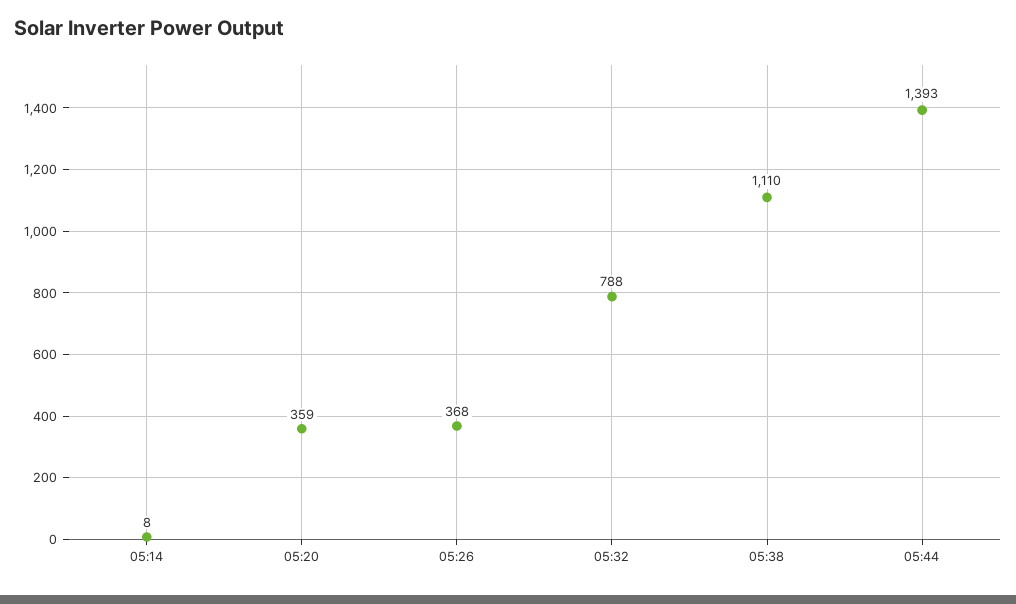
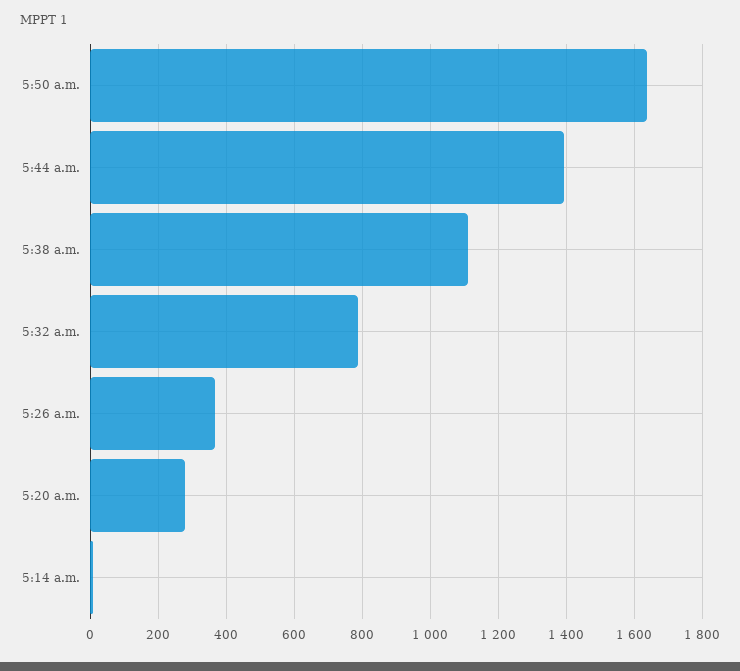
05:20: 359 -> 280
5:50 a.m.: none -> 1640

